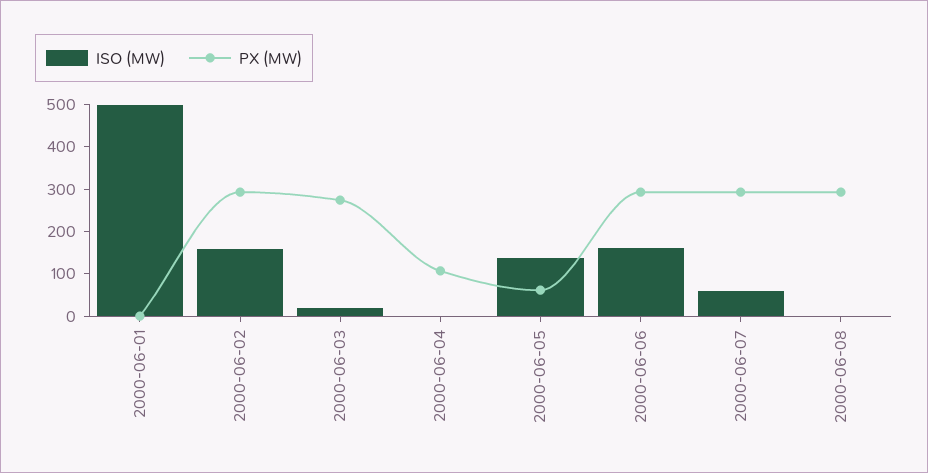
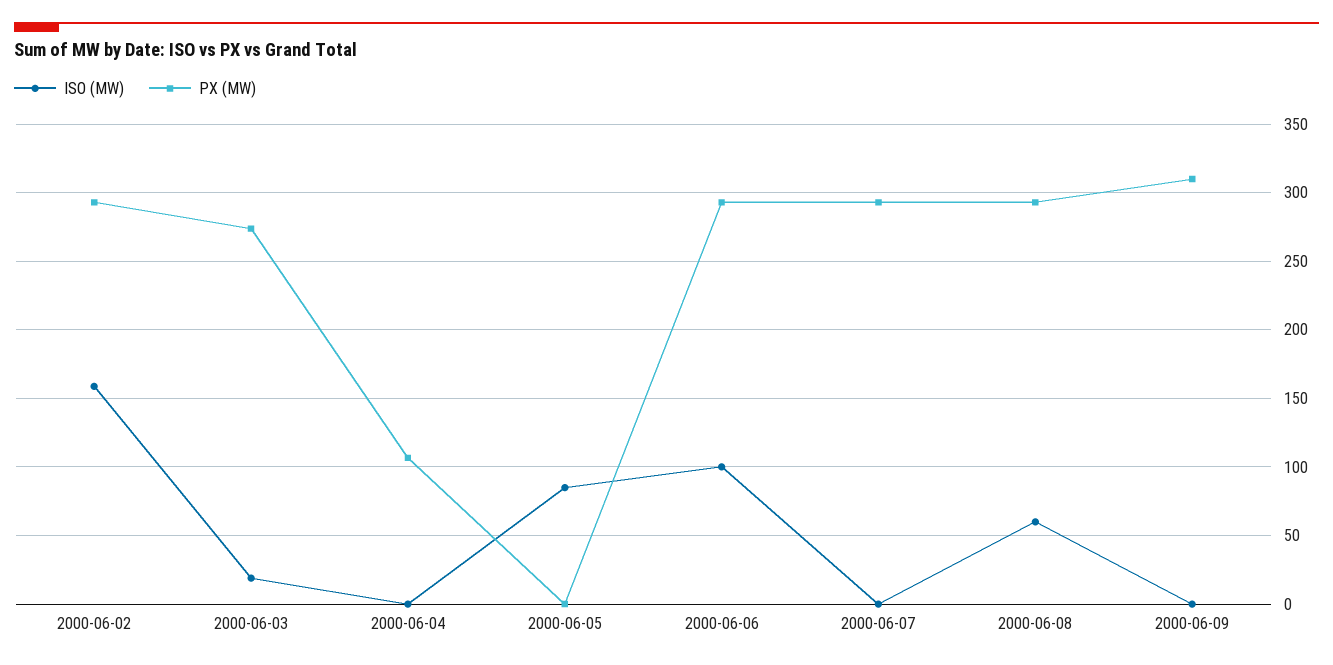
ISO (MW), 2000-06-01: 500 -> none
PX (MW), 2000-06-01: 0 -> none
ISO (MW), 2000-06-05: 140 -> 85
PX (MW), 2000-06-05: 60 -> 0
ISO (MW), 2000-06-06: 160 -> 100
ISO (MW), 2000-06-07: 60 -> 0
ISO (MW), 2000-06-08: 0 -> 60
ISO (MW), 2000-06-09: none -> 0
PX (MW), 2000-06-09: none -> 310

